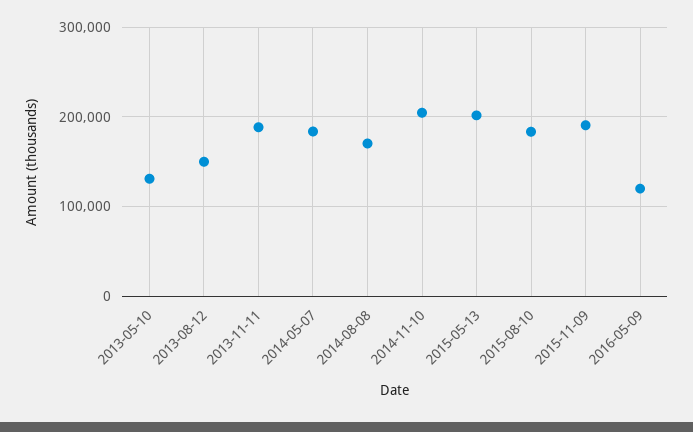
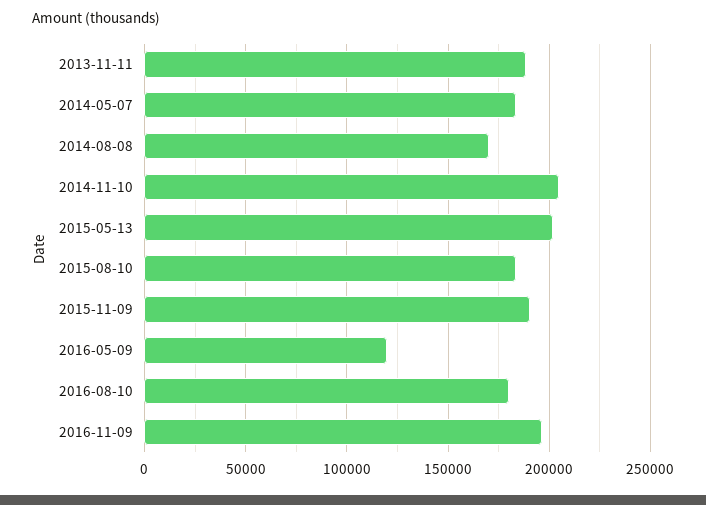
2013-05-10: 130000 -> none
2013-08-12: 150000 -> none
2016-08-10: none -> 180000
2016-11-09: none -> 195000

